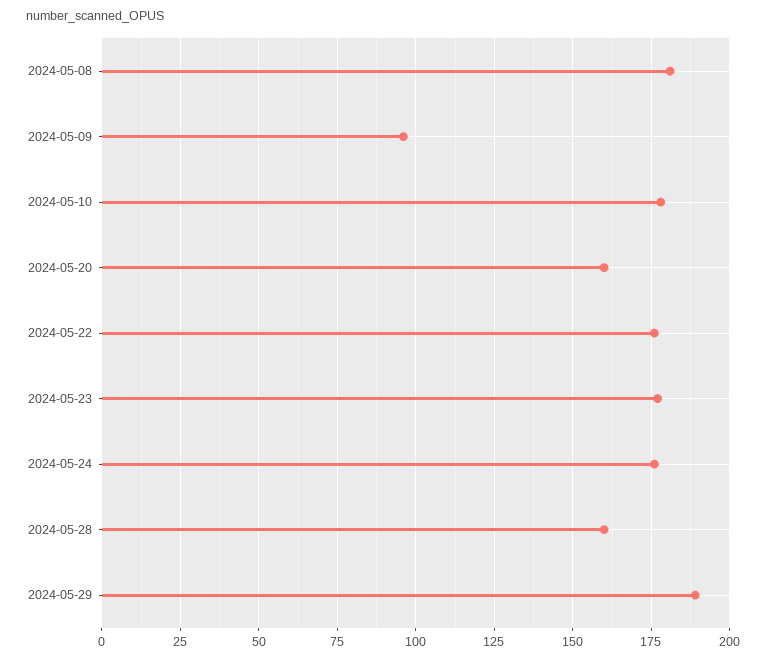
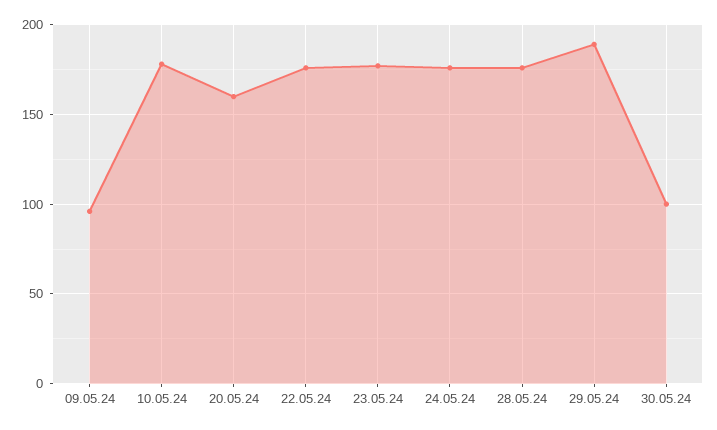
2024-05-08: 180 -> none
2024-05-28: 160 -> 175
30.05.24: none -> 100

